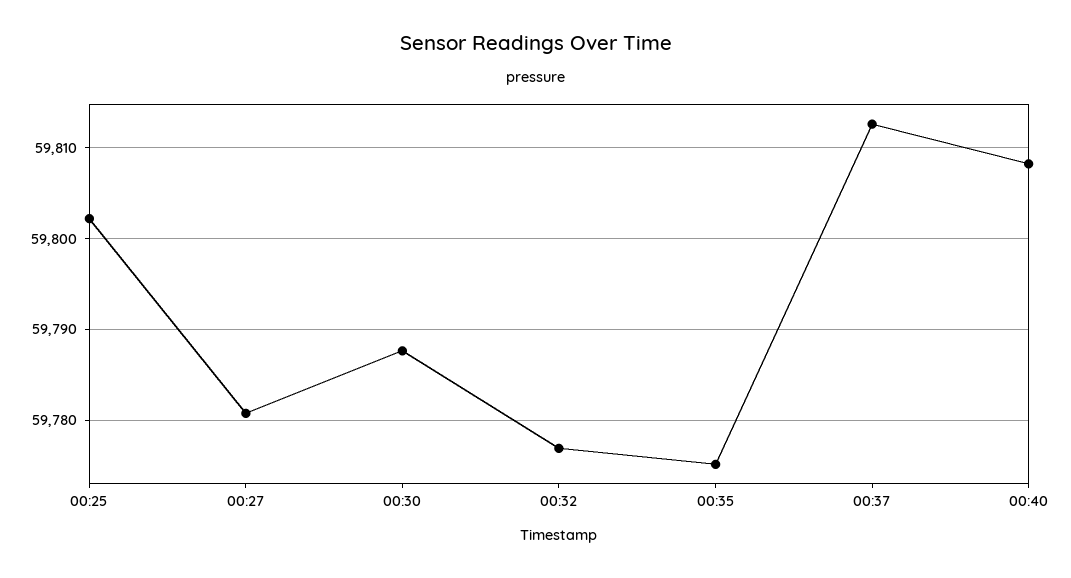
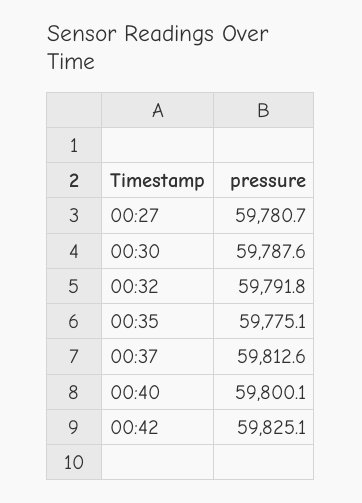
00:25: 59802 -> none
00:32: 59777 -> 59791.8
00:40: 59808 -> 59800.1
00:42: none -> 59825.1

